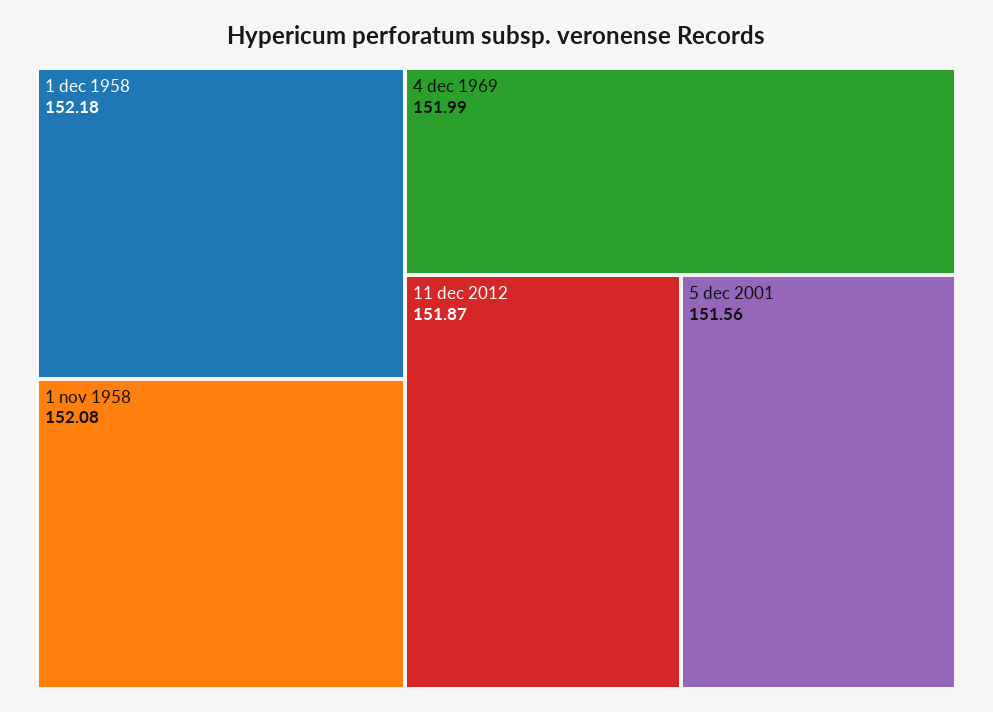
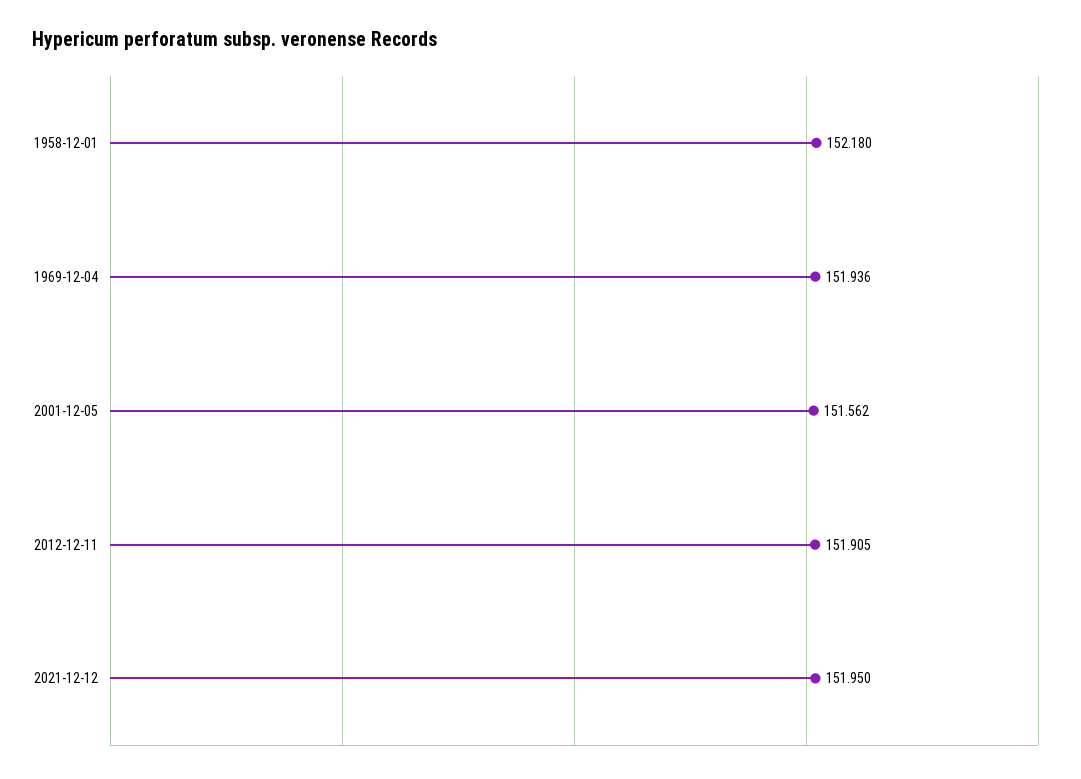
1 nov 1958: 152.08 -> none
4 dec 1969: 151.99 -> 151.936
11 dec 2012: 151.87 -> 151.905
2021-12-12: none -> 151.95

